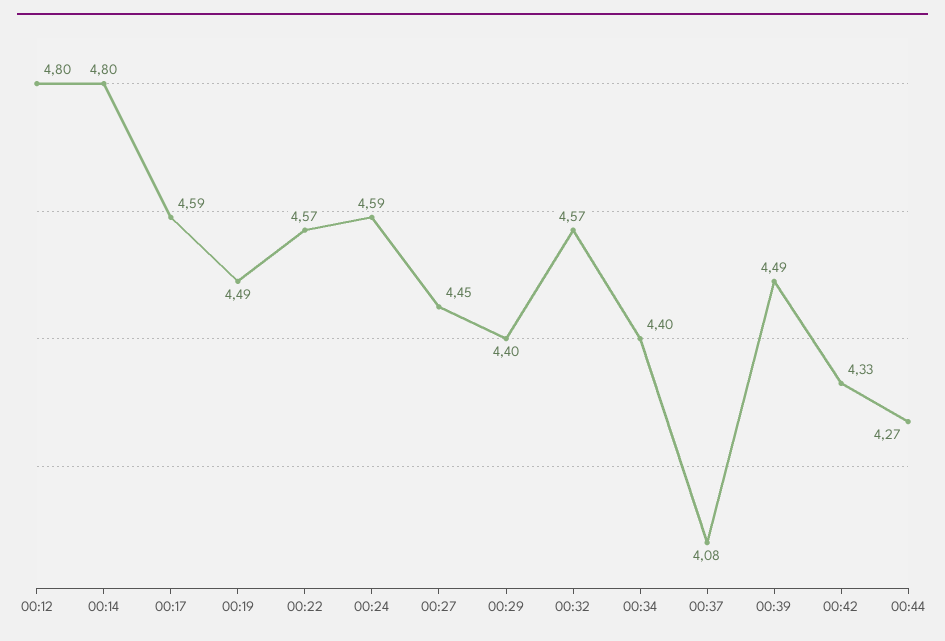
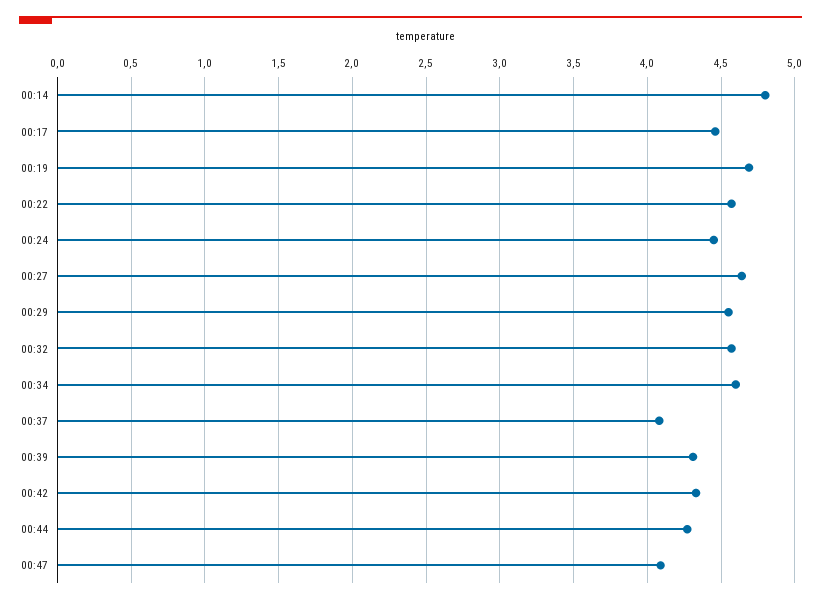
00:12: 4.8 -> none
00:17: 4.59 -> 4.45
00:19: 4.49 -> 4.7
00:24: 4.59 -> 4.45
00:27: 4.45 -> 4.65
00:29: 4.4 -> 4.55
00:34: 4.4 -> 4.6
00:39: 4.49 -> 4.3
00:47: none -> 4.1

